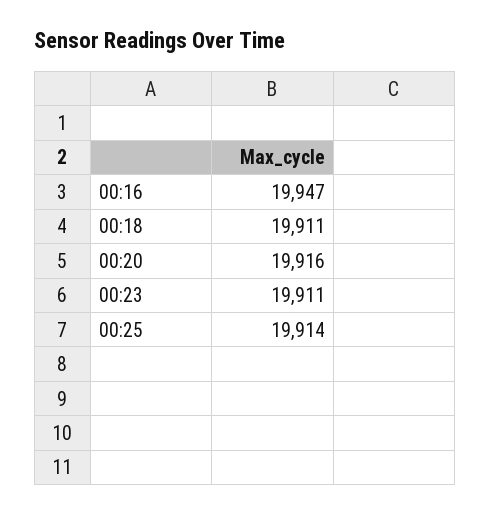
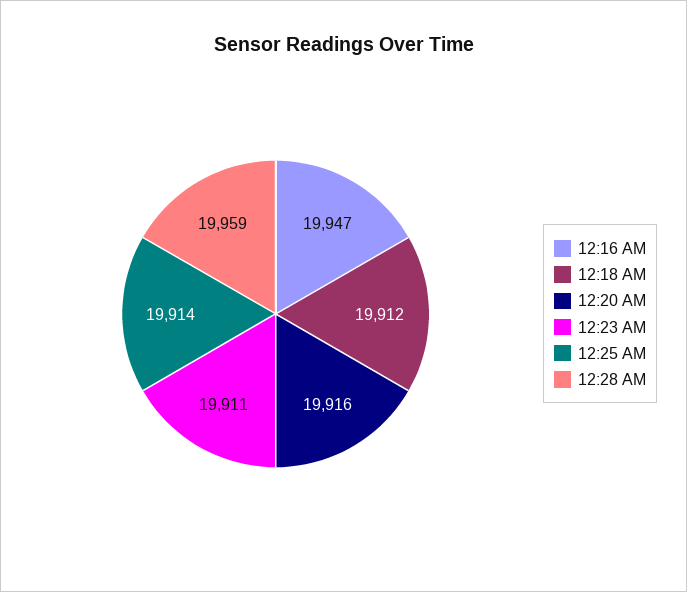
00:18: 19911 -> 19912
12:28 AM: none -> 19959

